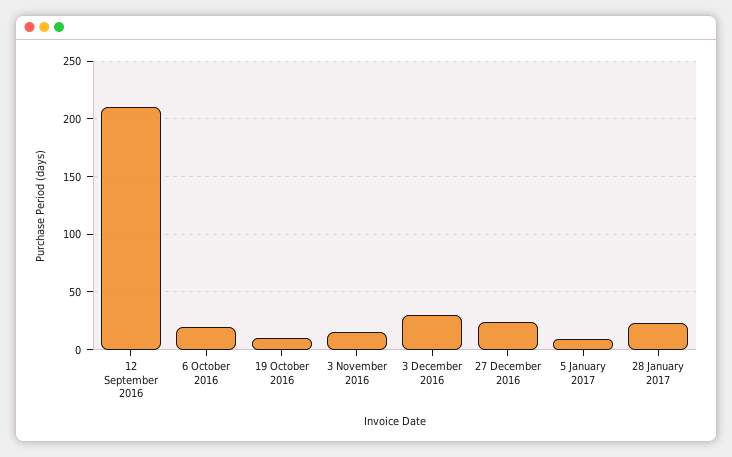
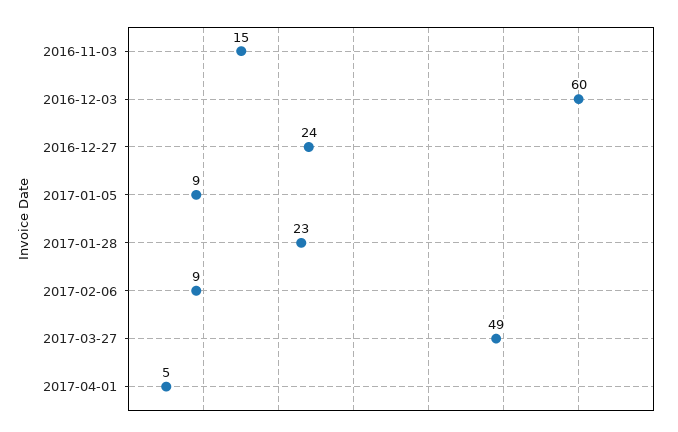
12 September 2016: 210 -> none
6 October 2016: 20 -> none
19 October 2016: 10 -> none
3 December 2016: 30 -> 60
2017-02-06: none -> 9
2017-03-27: none -> 49
2017-04-01: none -> 5

